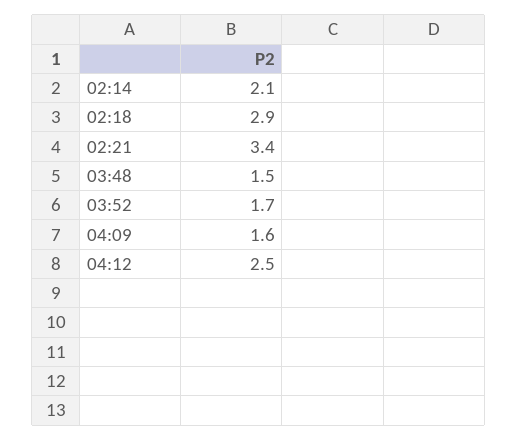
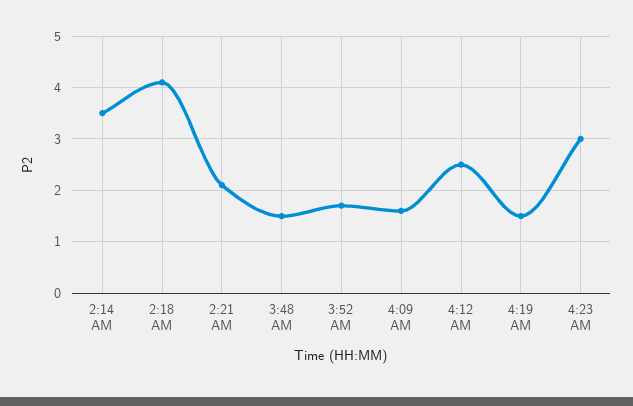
02:14: 2.1 -> 3.5
02:18: 2.9 -> 4
02:21: 3.4 -> 2
4:19 AM: none -> 1.5
4:23 AM: none -> 3

